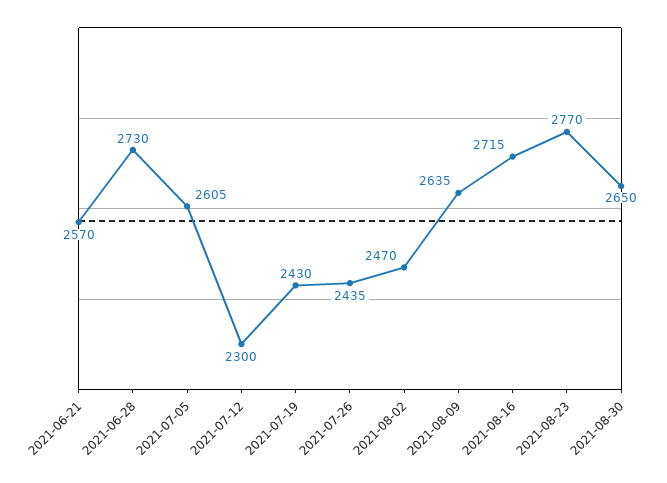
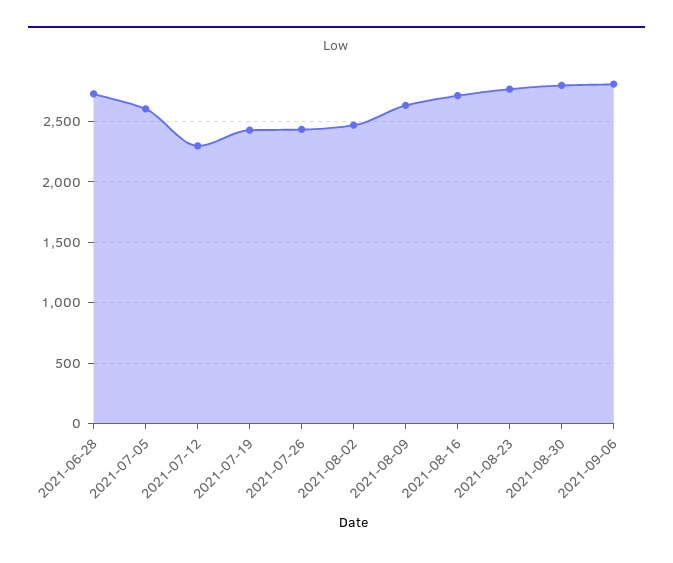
2021-06-21: 2570 -> none
2021-08-30: 2650 -> 2800
2021-09-06: none -> 2800

